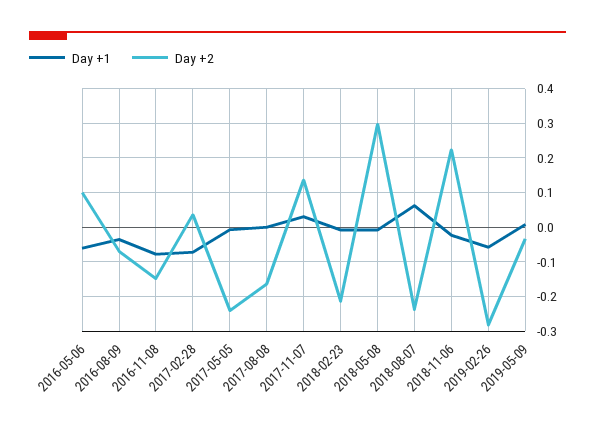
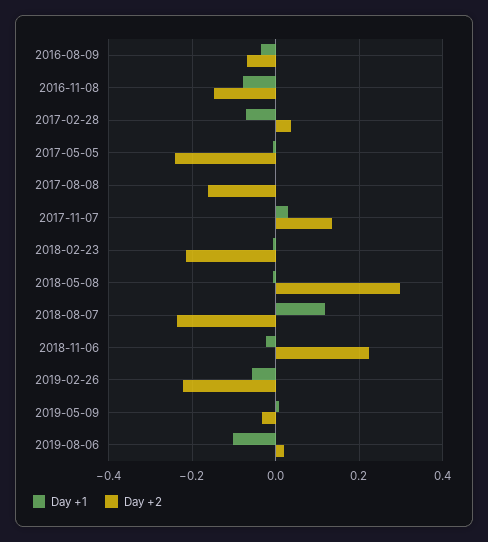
Day +1, 2016-05-06: -0.06 -> none
Day +2, 2016-05-06: 0.1 -> none
Day +1, 2018-08-07: 0.06 -> 0.12
Day +2, 2019-02-26: -0.28 -> -0.22
Day +1, 2019-08-06: none -> -0.1
Day +2, 2019-08-06: none -> 0.02

